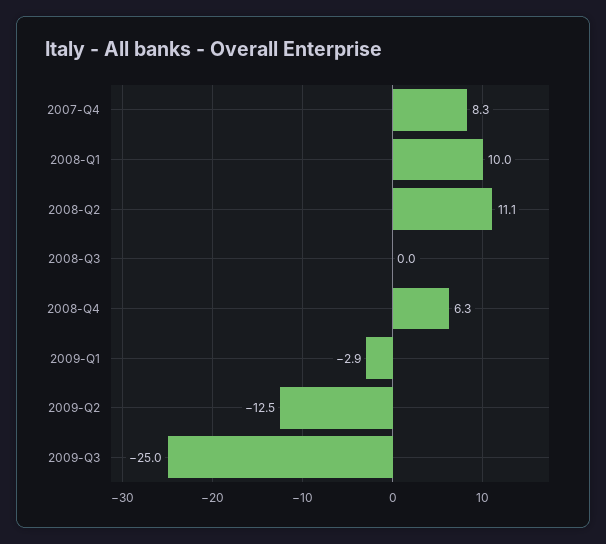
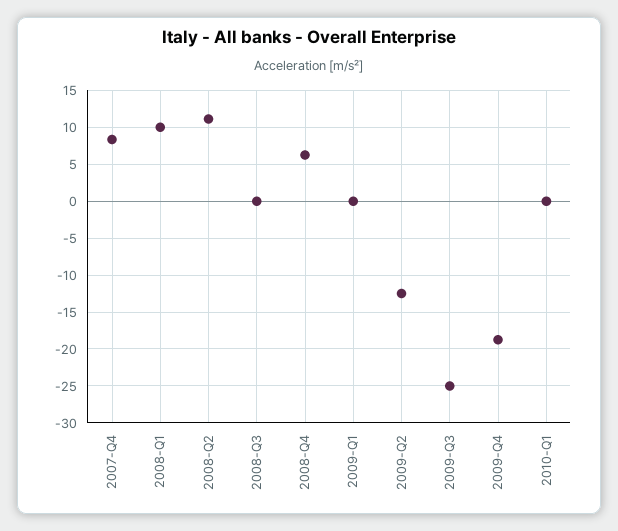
2009-Q1: -2.9 -> 0
2009-Q4: none -> -19
2010-Q1: none -> 0

